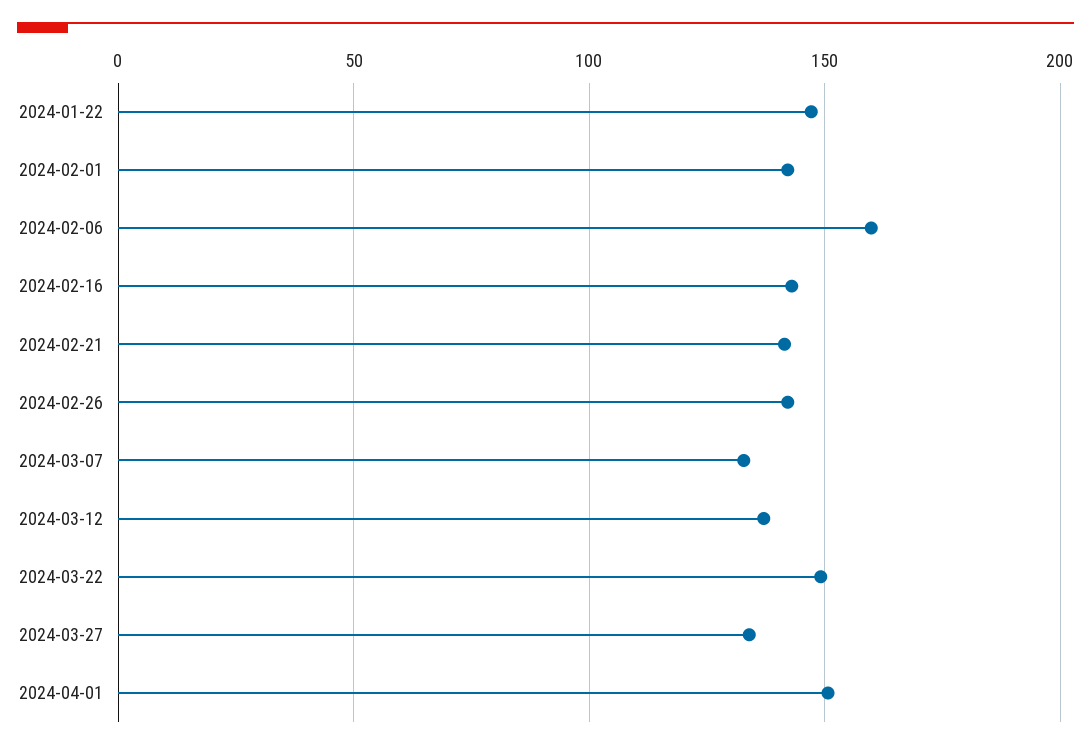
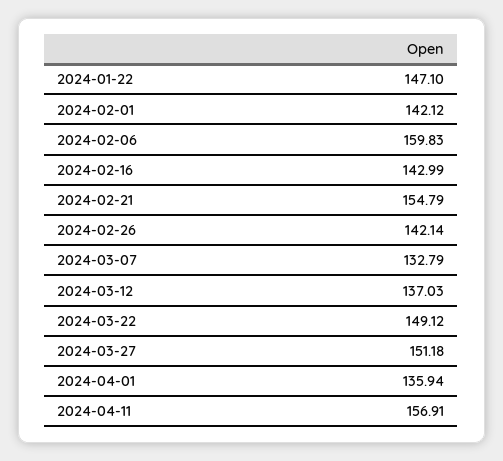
2024-02-21: 140 -> 154.79
2024-03-27: 135 -> 151.18
2024-04-01: 150 -> 135.94
2024-04-11: none -> 156.91

